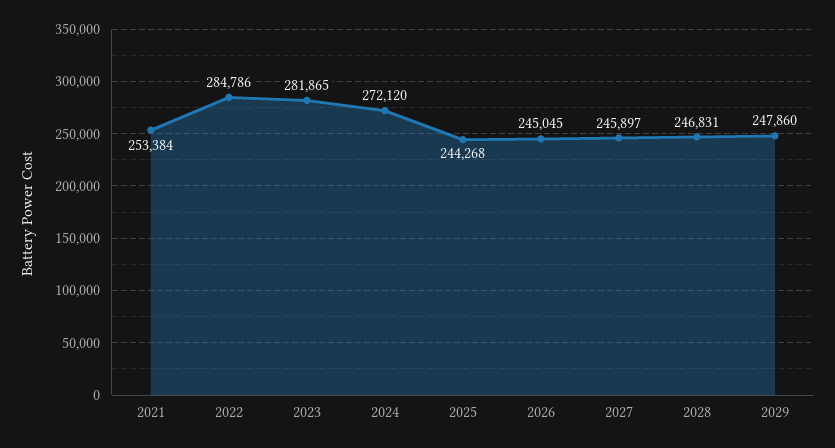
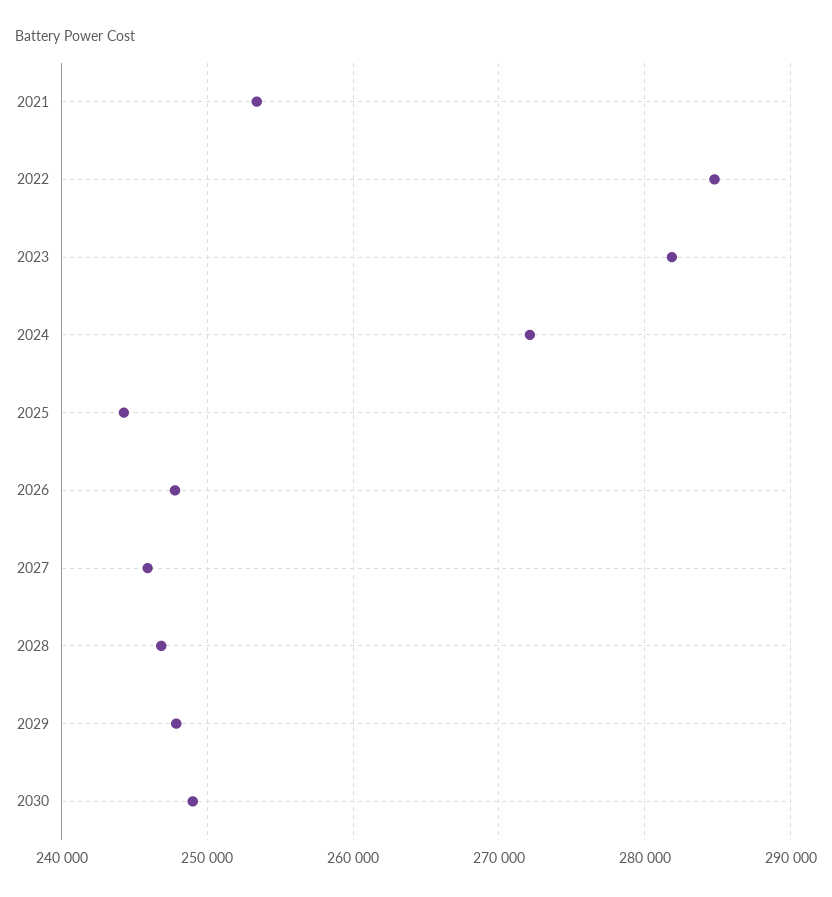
2026: 245045 -> 248000
2030: none -> 249000

